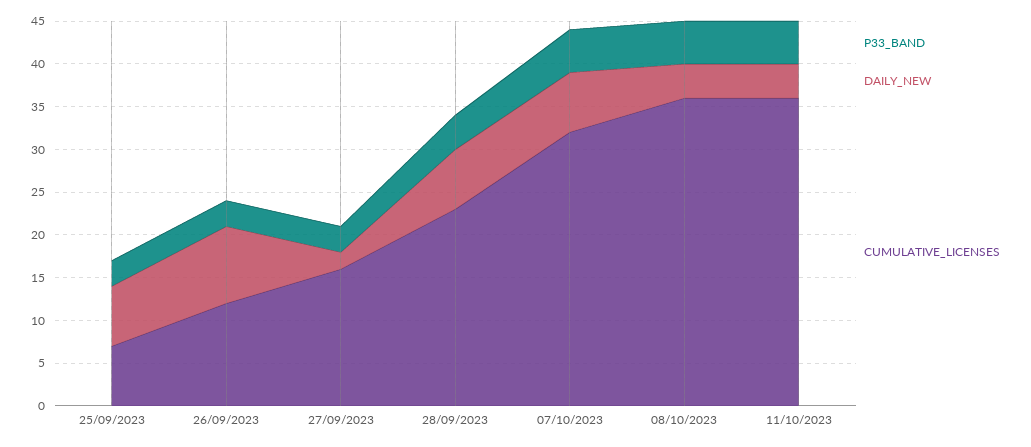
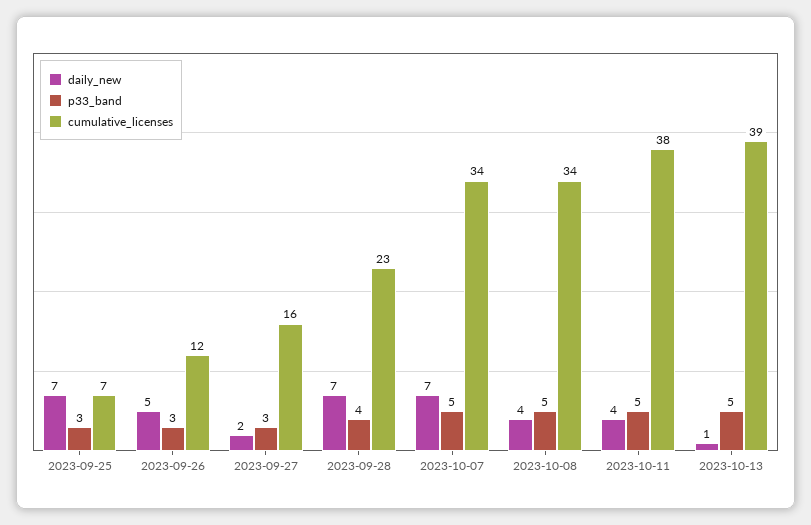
DAILY_NEW, 26/09/2023: 9 -> 5
CUMULATIVE_LICENSES, 07/10/2023: 32 -> 34
CUMULATIVE_LICENSES, 08/10/2023: 36 -> 34
CUMULATIVE_LICENSES, 11/10/2023: 36 -> 38
DAILY_NEW, 2023-10-13: none -> 1
P33_BAND, 2023-10-13: none -> 5
CUMULATIVE_LICENSES, 2023-10-13: none -> 39

